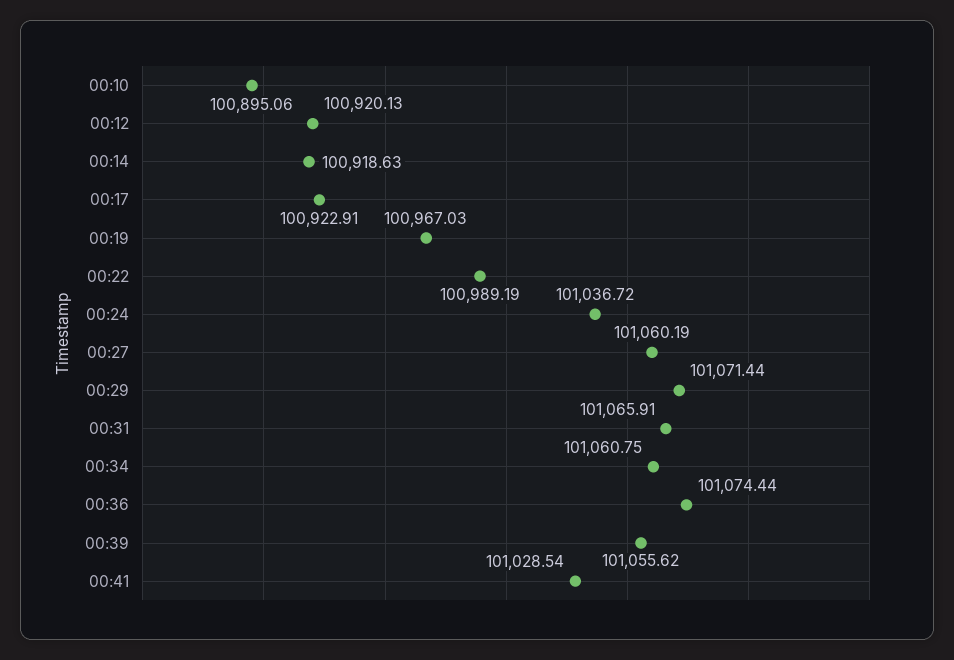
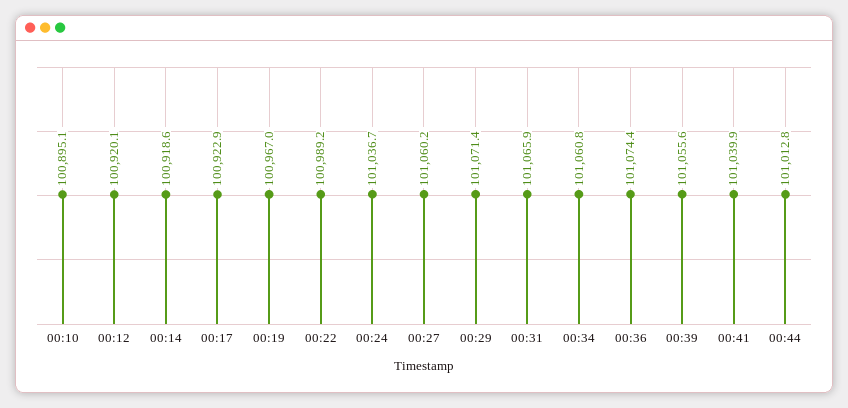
00:41: 101028.54 -> 101039.9
00:44: none -> 101012.8

